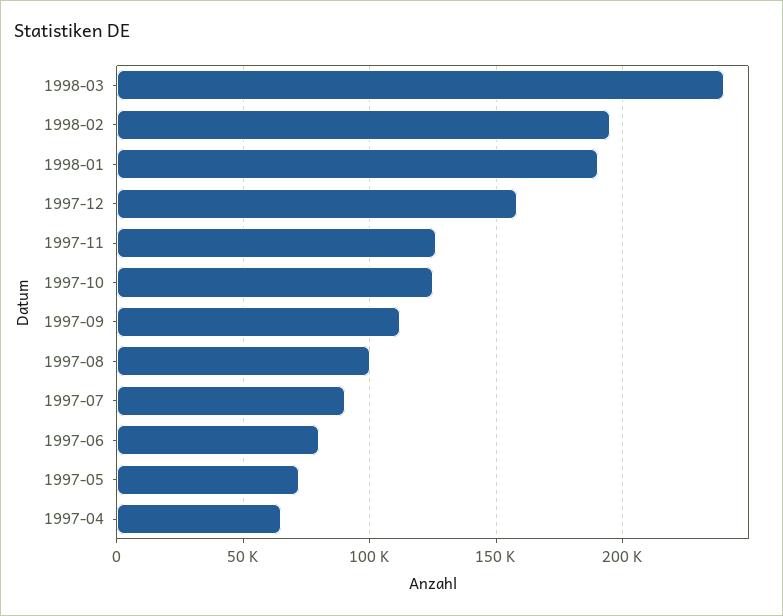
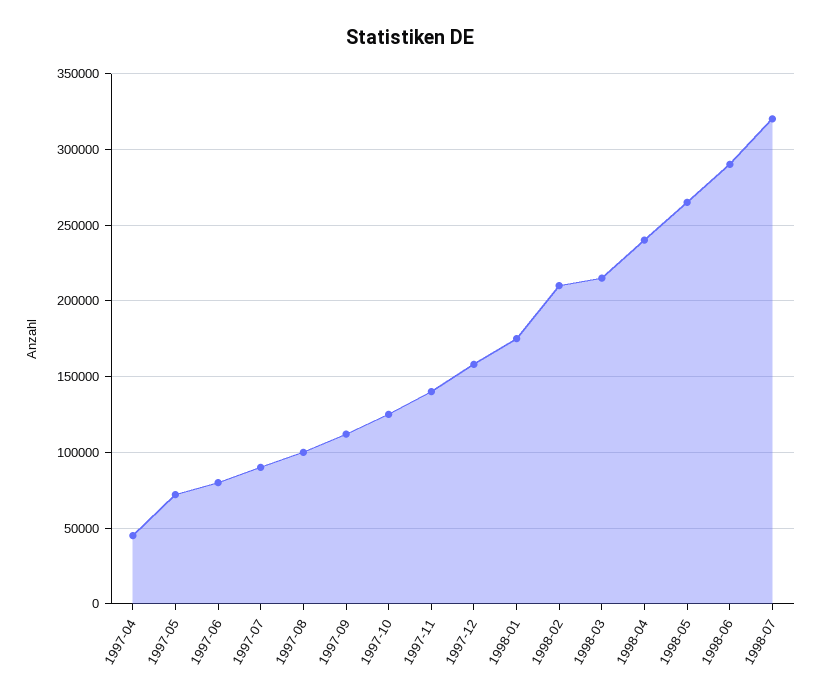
1998-03: 240000 -> 215000
1998-02: 195000 -> 210000
1998-01: 190000 -> 175000
1997-11: 125000 -> 140000
1997-04: 65000 -> 45000
1998-04: none -> 240000
1998-05: none -> 265000
1998-06: none -> 290000
1998-07: none -> 320000

